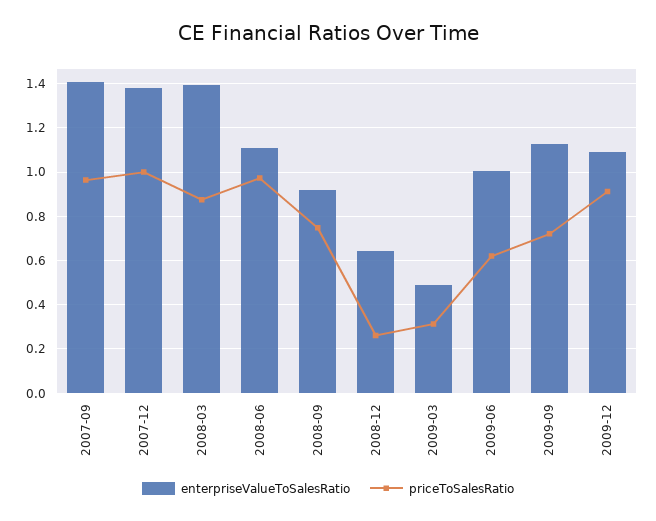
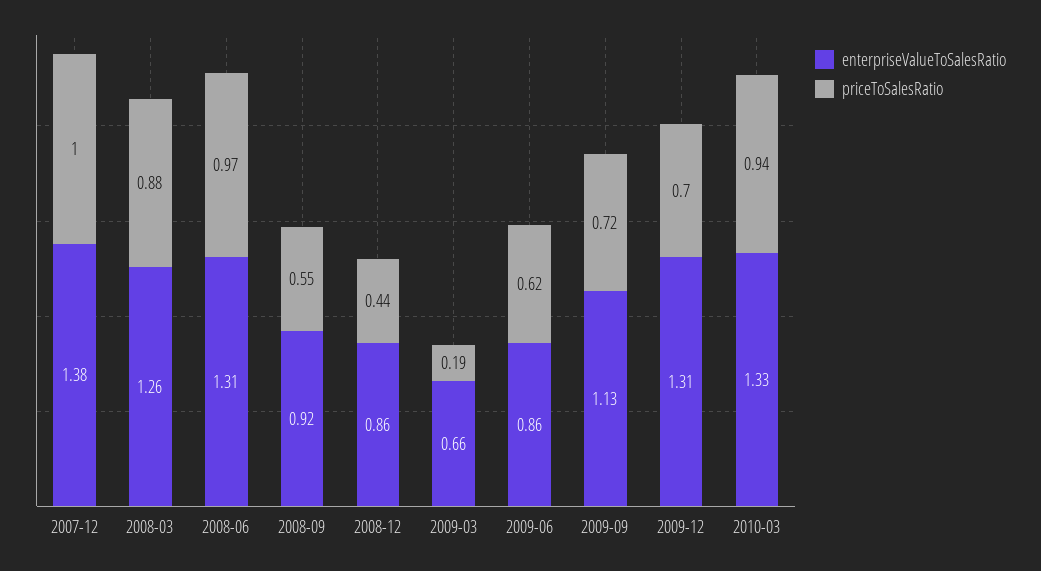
enterpriseValueToSalesRatio, 2007-09: 1.4 -> none
priceToSalesRatio, 2007-09: 0.95 -> none
enterpriseValueToSalesRatio, 2008-03: 1.4 -> 1.26
enterpriseValueToSalesRatio, 2008-06: 1.1 -> 1.31
priceToSalesRatio, 2008-09: 0.75 -> 0.55
enterpriseValueToSalesRatio, 2008-12: 0.65 -> 0.86
priceToSalesRatio, 2008-12: 0.25 -> 0.44
enterpriseValueToSalesRatio, 2009-03: 0.5 -> 0.66
priceToSalesRatio, 2009-03: 0.3 -> 0.19
enterpriseValueToSalesRatio, 2009-06: 1 -> 0.86
enterpriseValueToSalesRatio, 2009-12: 1.1 -> 1.31
priceToSalesRatio, 2009-12: 0.9 -> 0.7
enterpriseValueToSalesRatio, 2010-03: none -> 1.33
priceToSalesRatio, 2010-03: none -> 0.94

